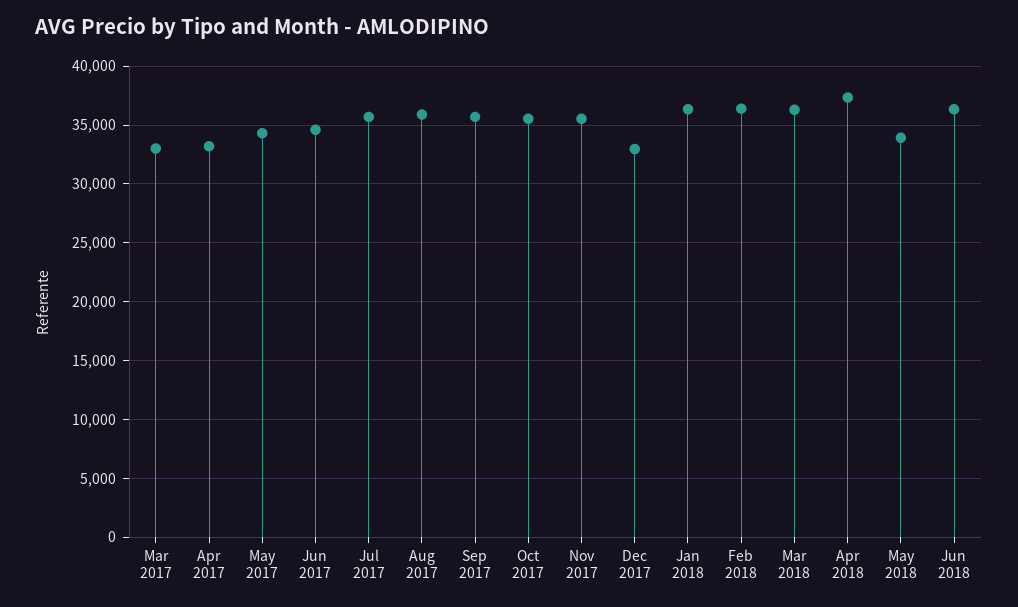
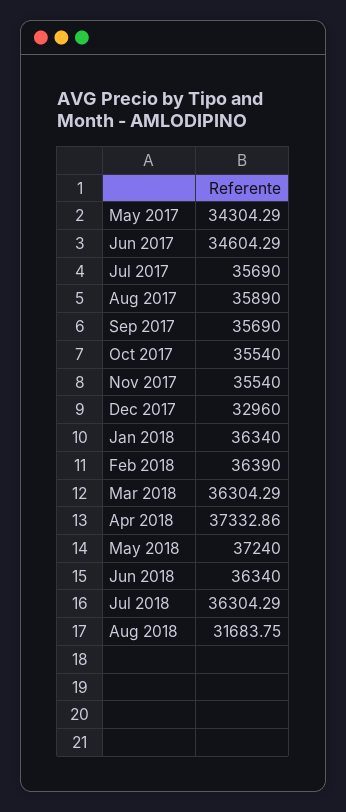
Mar 2017: 33000 -> none
Apr 2017: 33000 -> none
May 2018: 34000 -> 37240
Jul 2018: none -> 36304.29
Aug 2018: none -> 31683.75

